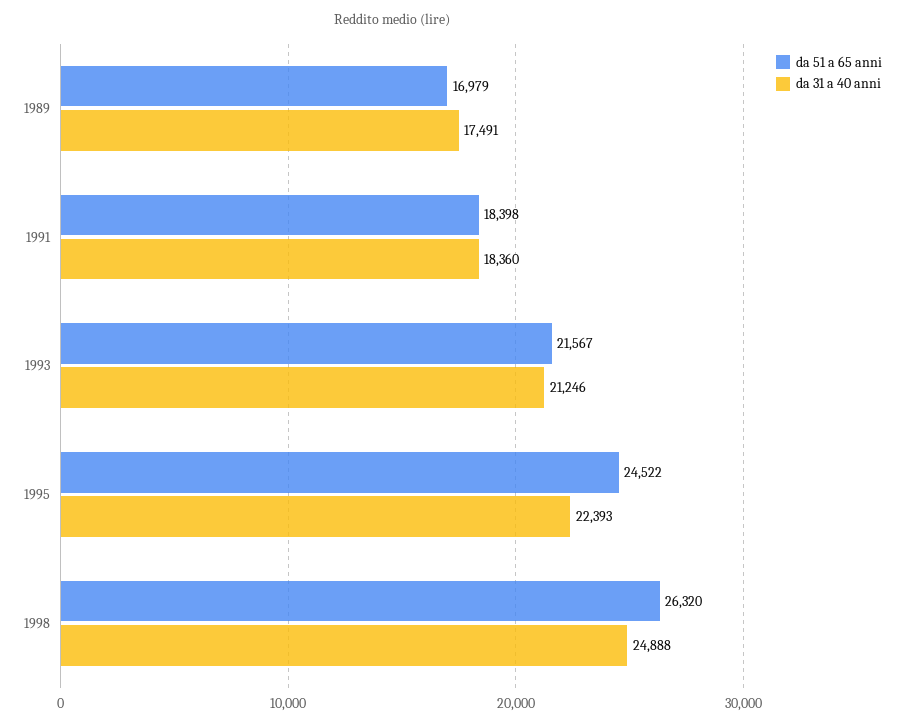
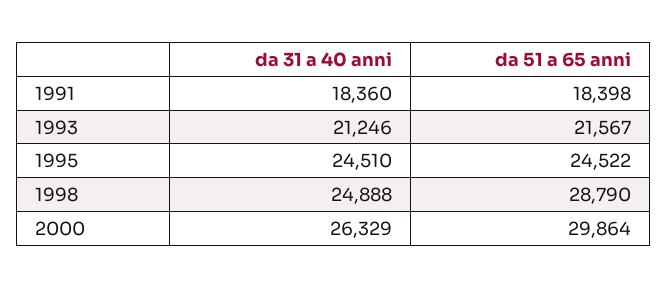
da 51 a 65 anni, 1989: 16979 -> none
da 31 a 40 anni, 1989: 17491 -> none
da 31 a 40 anni, 1995: 22393 -> 24510
da 51 a 65 anni, 1998: 26320 -> 28790
da 31 a 40 anni, 2000: none -> 26329
da 51 a 65 anni, 2000: none -> 29864

